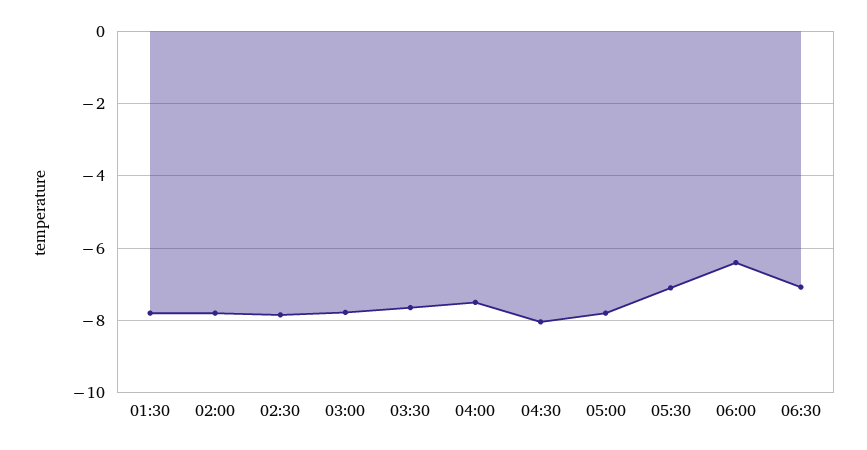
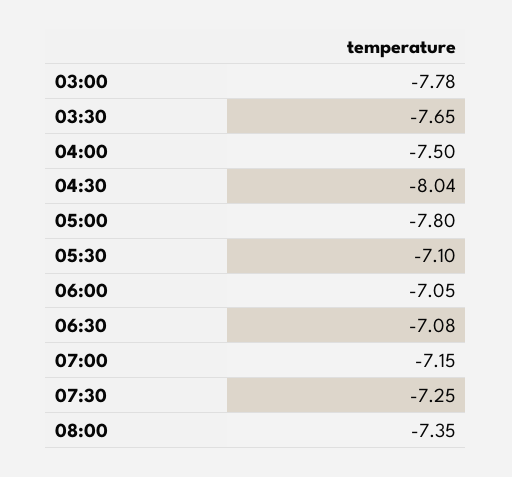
01:30: -7.8 -> none
02:00: -7.8 -> none
02:30: -7.8 -> none
06:00: -6.4 -> -7.05
07:00: none -> -7.15
07:30: none -> -7.25
08:00: none -> -7.35

